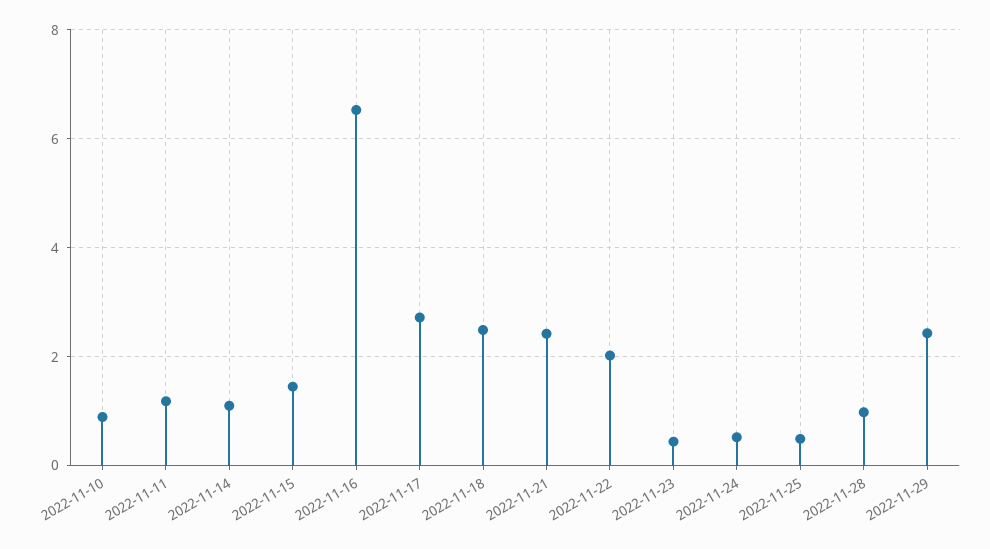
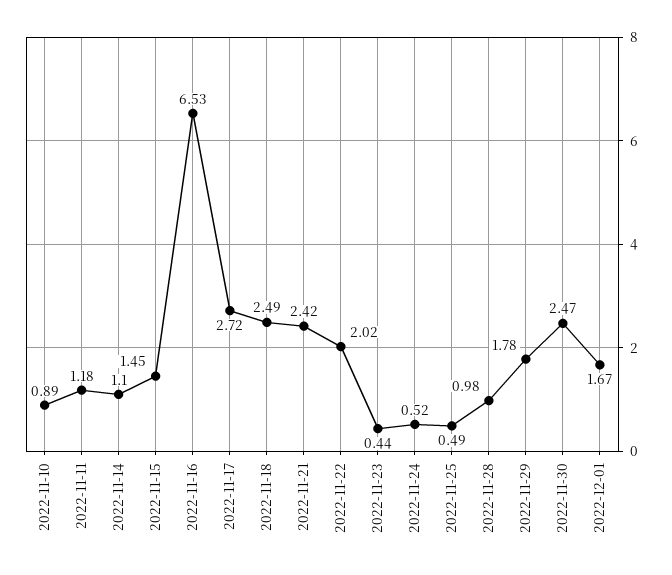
2022-11-29: 2.4 -> 1.78
2022-11-30: none -> 2.47
2022-12-01: none -> 1.67

